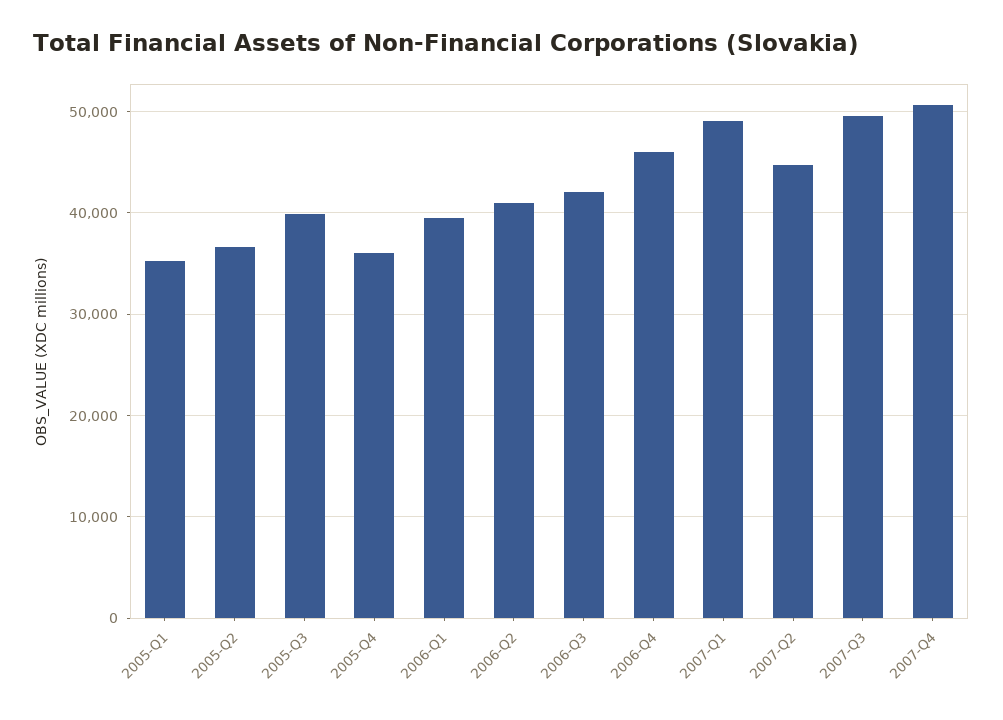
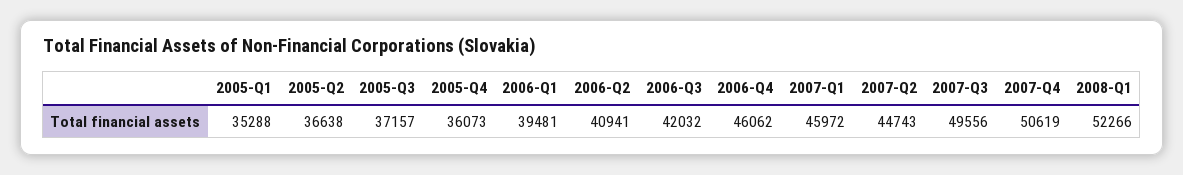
2005-Q3: 40000 -> 37157
2007-Q1: 49000 -> 45972
2008-Q1: none -> 52266

